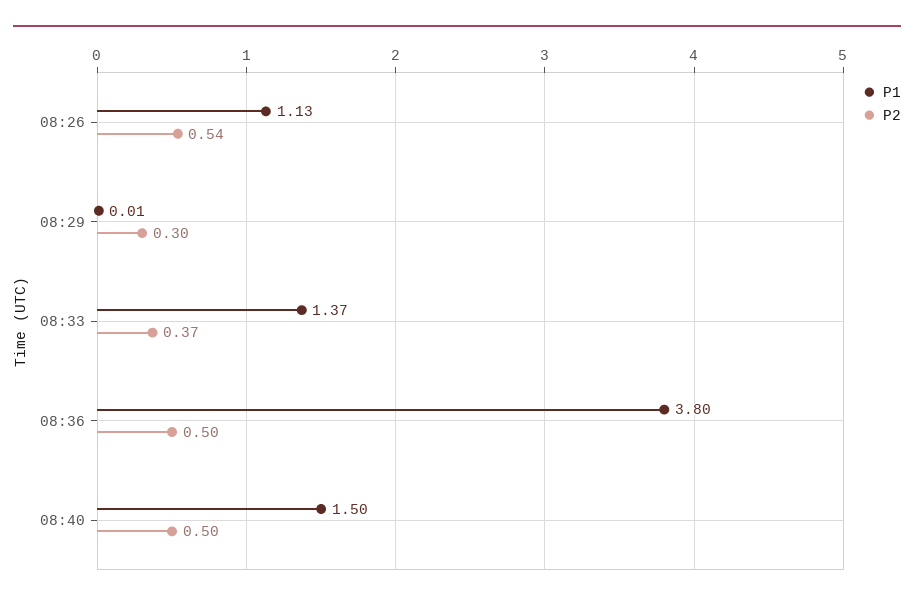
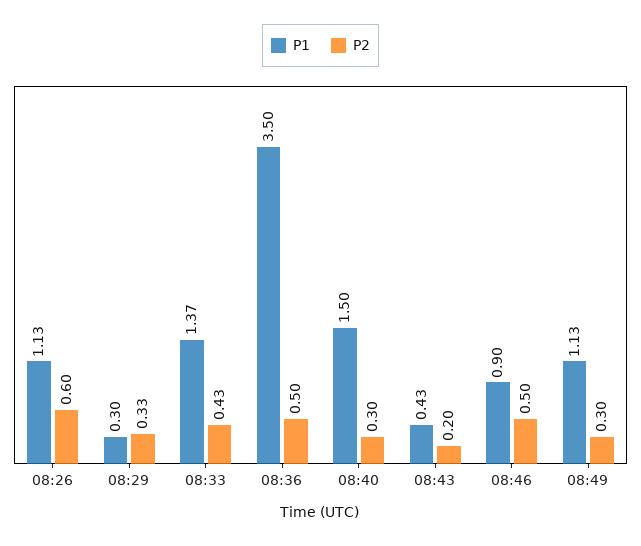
P2, 08:26: 0.54 -> 0.6
P1, 08:29: 0.01 -> 0.3
P2, 08:29: 0.3 -> 0.33
P2, 08:33: 0.37 -> 0.43
P1, 08:36: 3.8 -> 3.5
P2, 08:40: 0.5 -> 0.3
P1, 08:43: none -> 0.43
P2, 08:43: none -> 0.2
P1, 08:46: none -> 0.9
P2, 08:46: none -> 0.5
P1, 08:49: none -> 1.13
P2, 08:49: none -> 0.3

